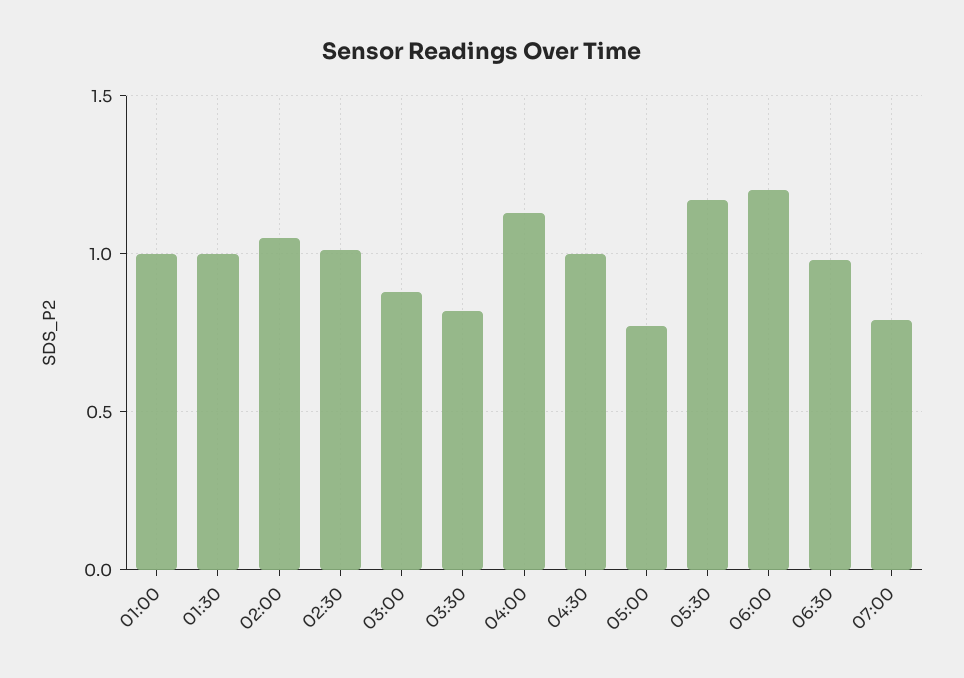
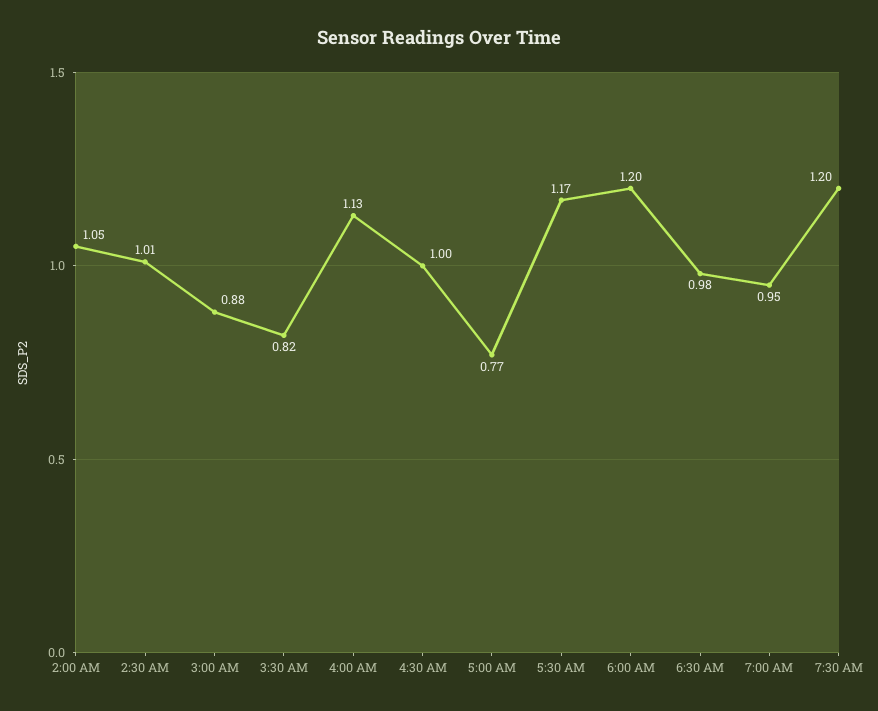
01:00: 1 -> none
01:30: 1 -> none
07:00: 0.8 -> 0.95
7:30 AM: none -> 1.2

